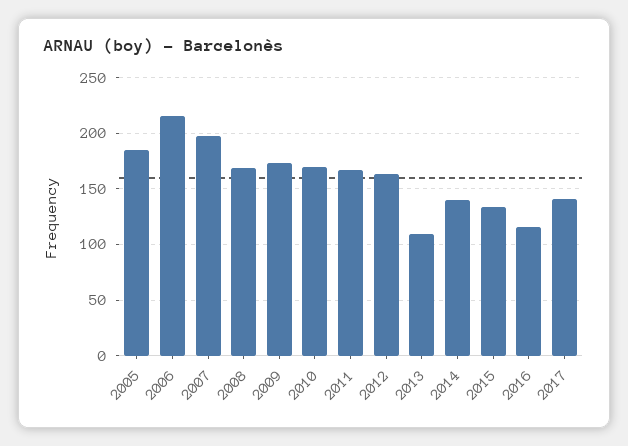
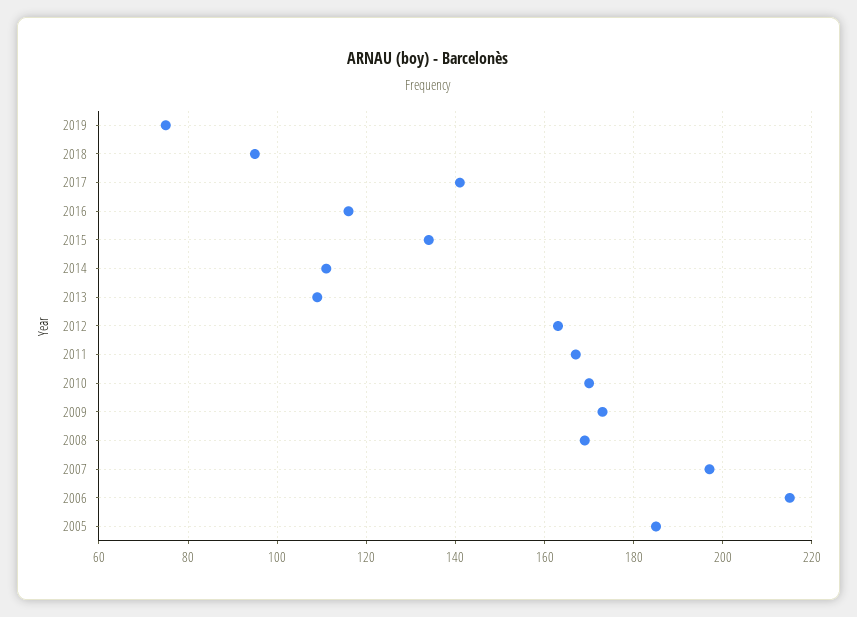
2014: 140 -> 110
2019: none -> 75
2018: none -> 95

